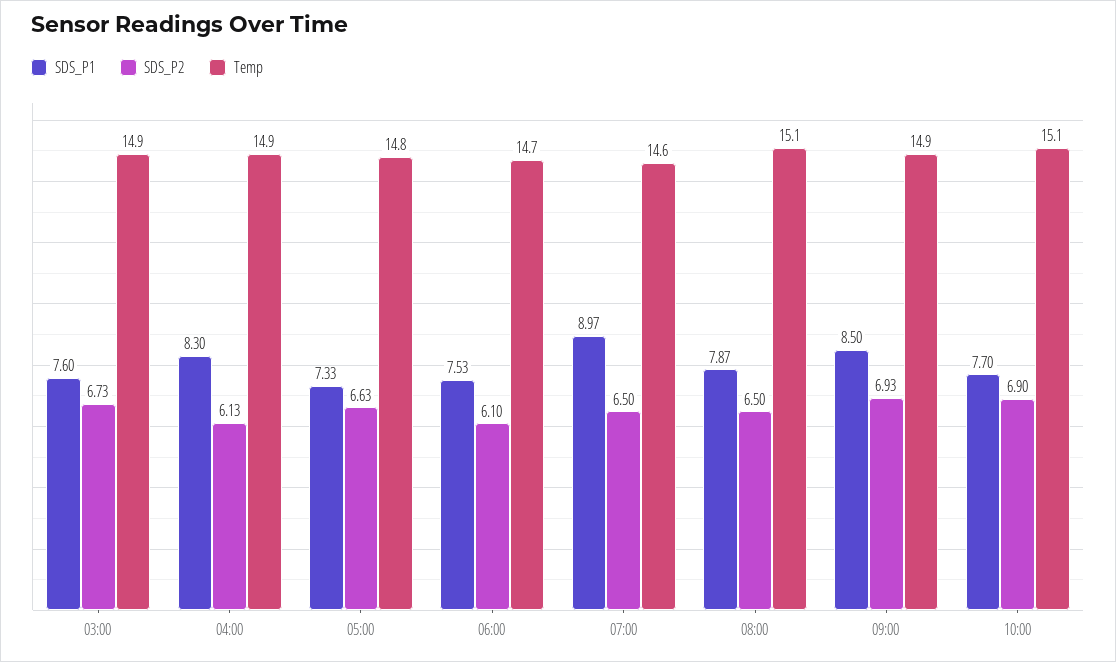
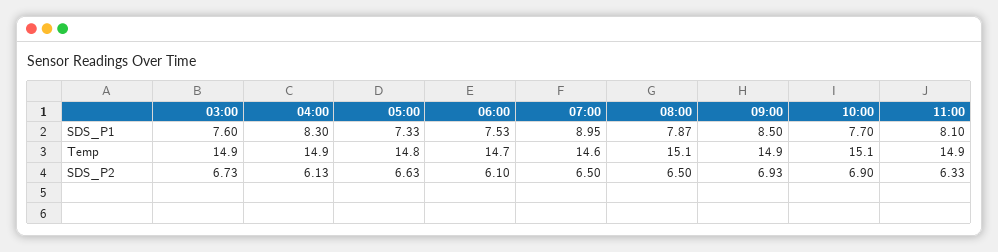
SDS_P1, 07:00: 8.97 -> 8.95
SDS_P1, 11:00: none -> 8.1
Temp, 11:00: none -> 14.9
SDS_P2, 11:00: none -> 6.33

